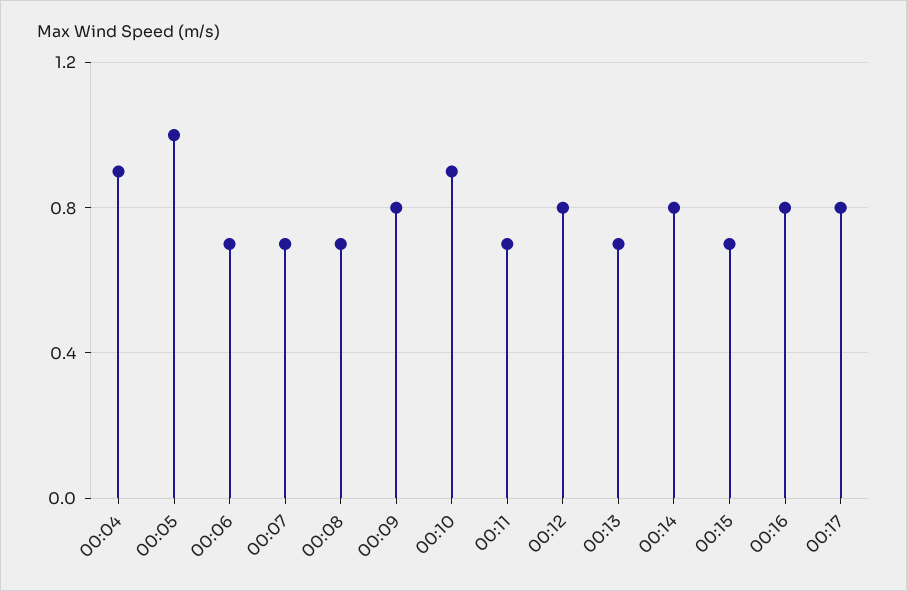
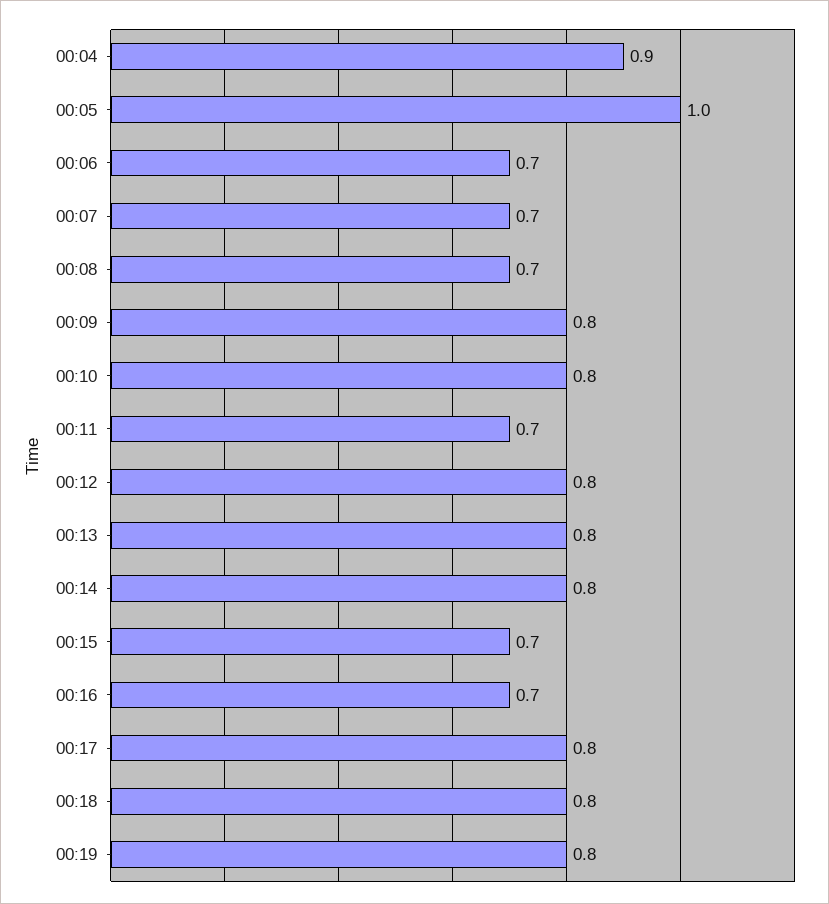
00:10: 0.9 -> 0.8
00:13: 0.7 -> 0.8
00:16: 0.8 -> 0.7
00:18: none -> 0.8
00:19: none -> 0.8

